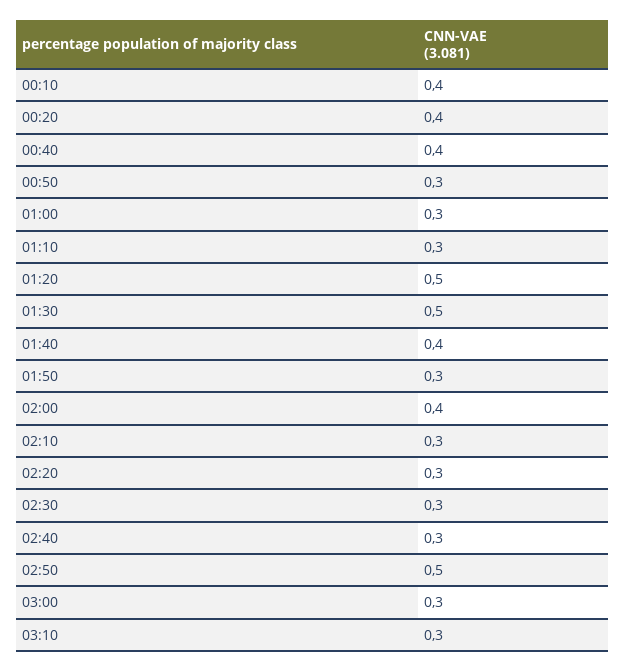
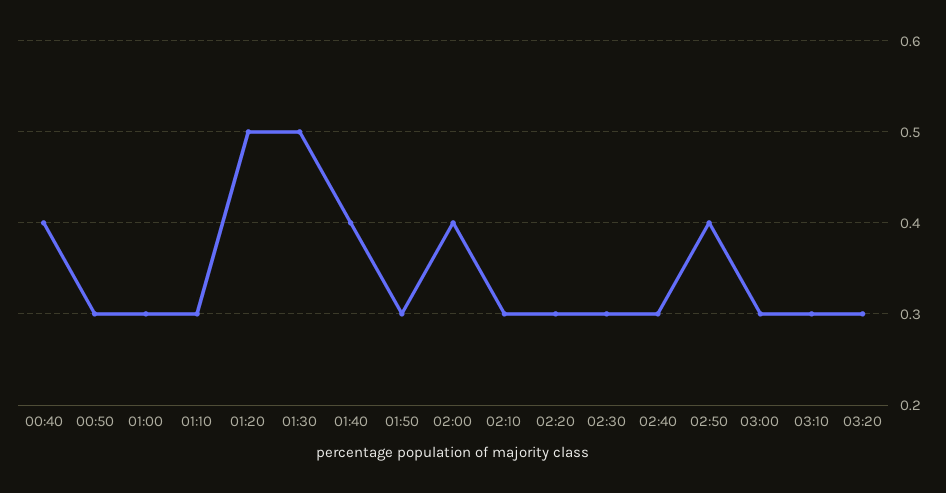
00:10: 0.4 -> none
00:20: 0.4 -> none
02:50: 0.5 -> 0.4
03:20: none -> 0.3

